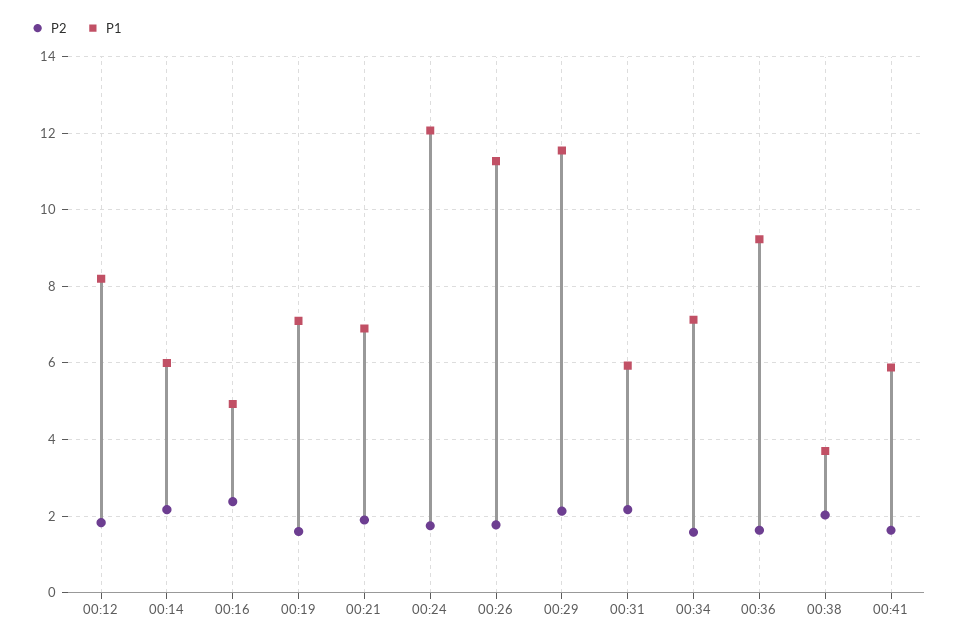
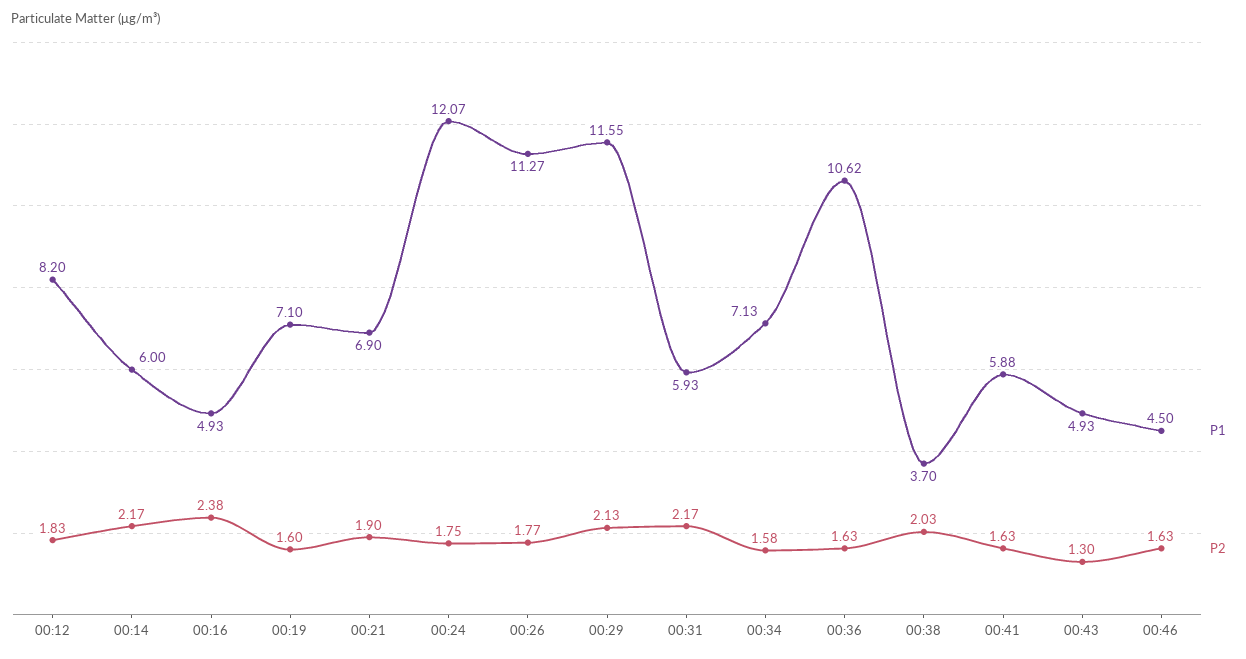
P1, 00:36: 9.2 -> 10.62
P1, 00:43: none -> 4.93
P2, 00:43: none -> 1.3
P1, 00:46: none -> 4.5
P2, 00:46: none -> 1.63

